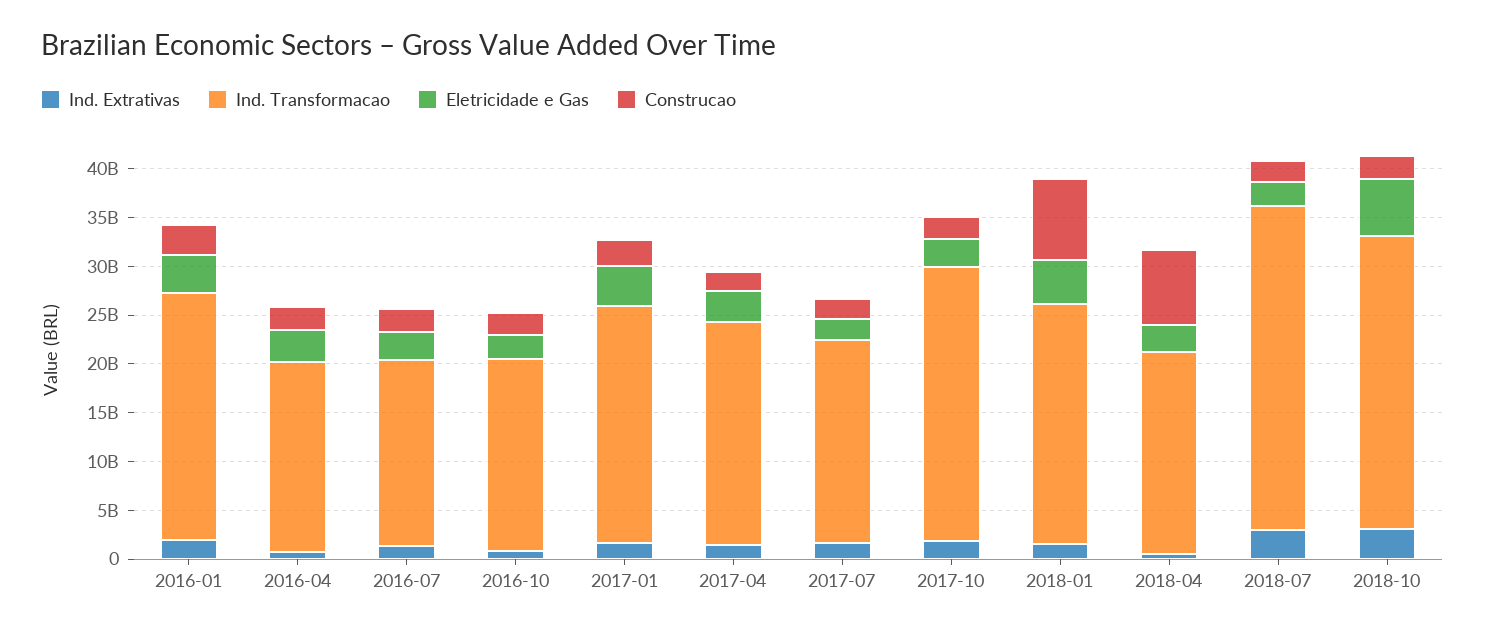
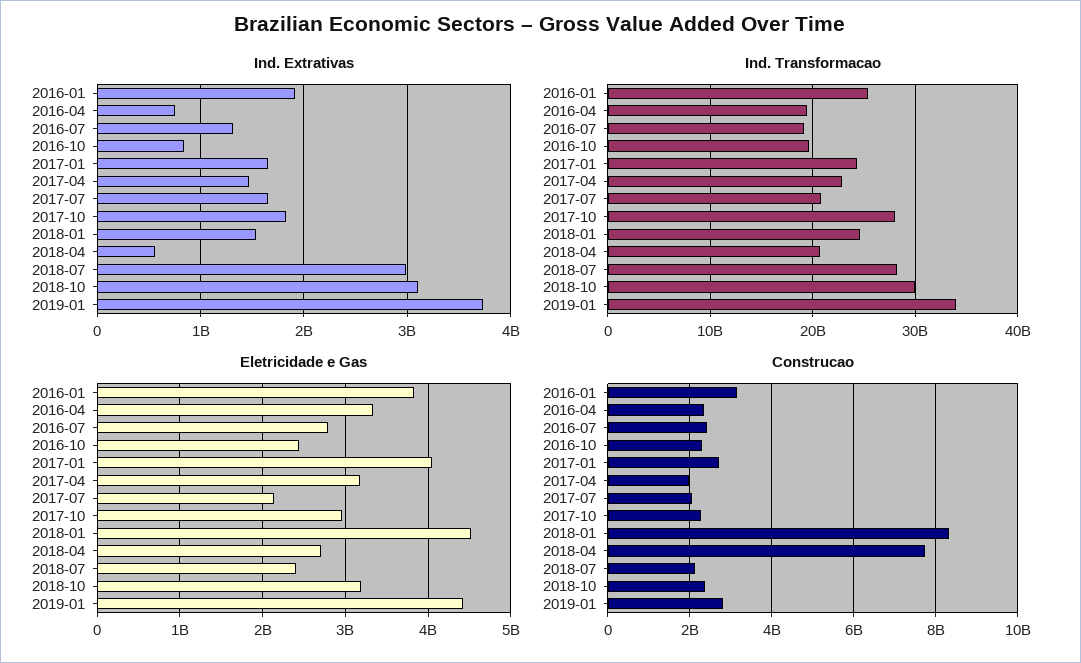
Ind. Transformacao, 2018-07: 33000000000 -> 28000000000
Eletricidade e Gas, 2018-10: 6000000000 -> 3200000000
Ind. Extrativas, 2019-01: none -> 3700000000
Ind. Transformacao, 2019-01: none -> 34000000000
Eletricidade e Gas, 2019-01: none -> 4400000000
Construcao, 2019-01: none -> 2800000000

